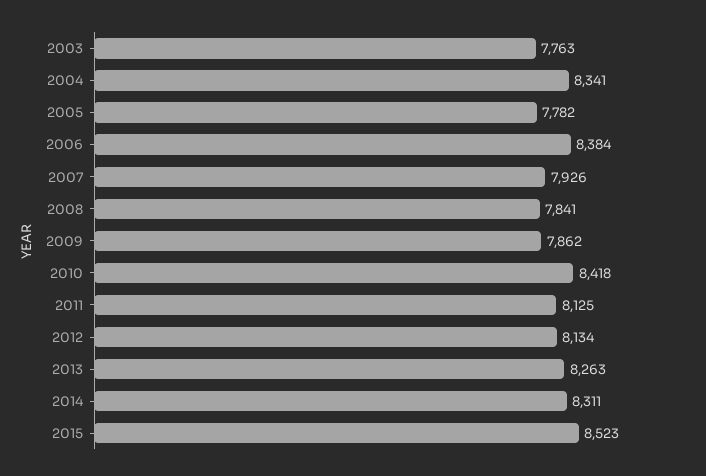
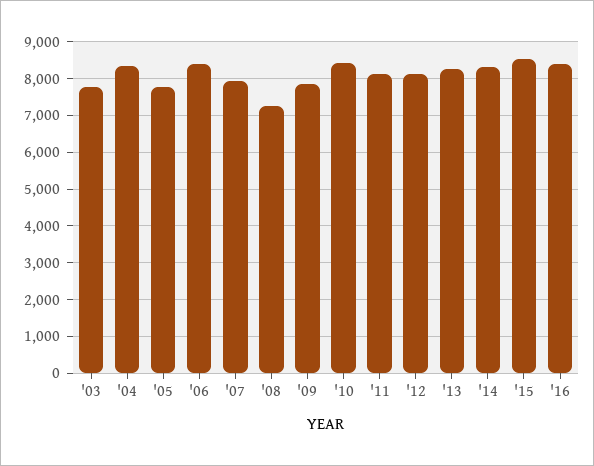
2008: 7841 -> 7200
'16: none -> 8400

